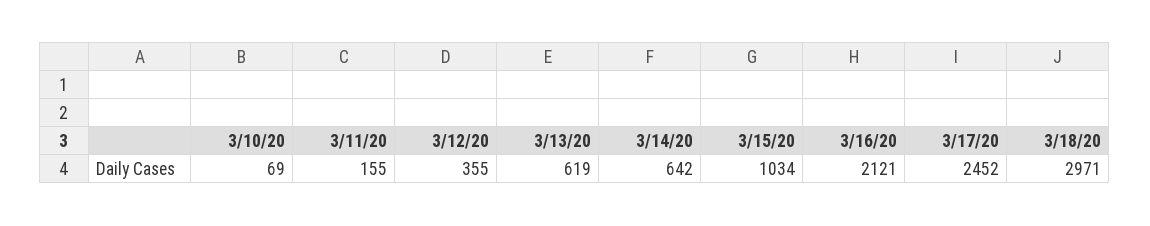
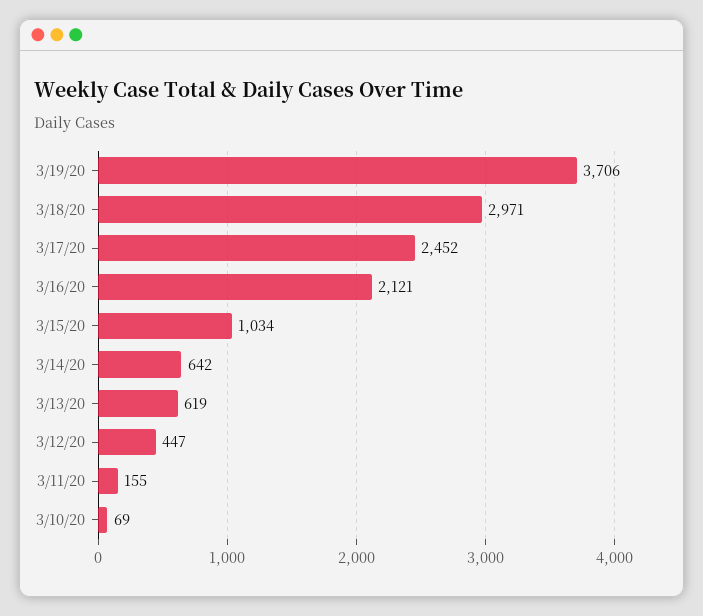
3/12/20: 355 -> 447
3/19/20: none -> 3706

